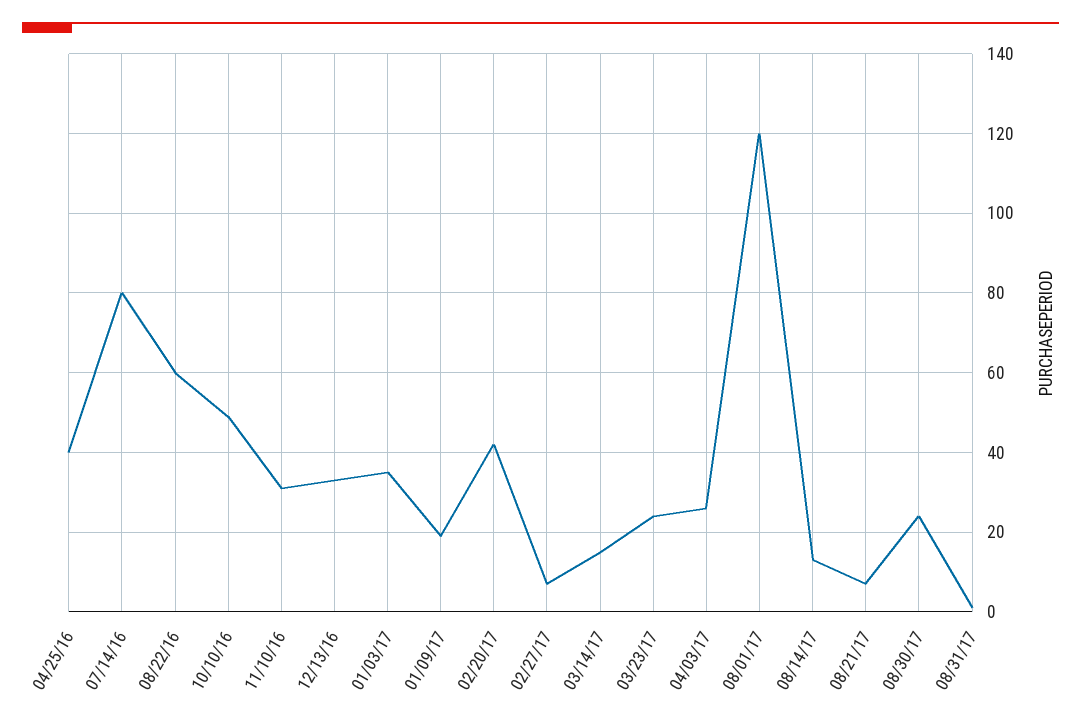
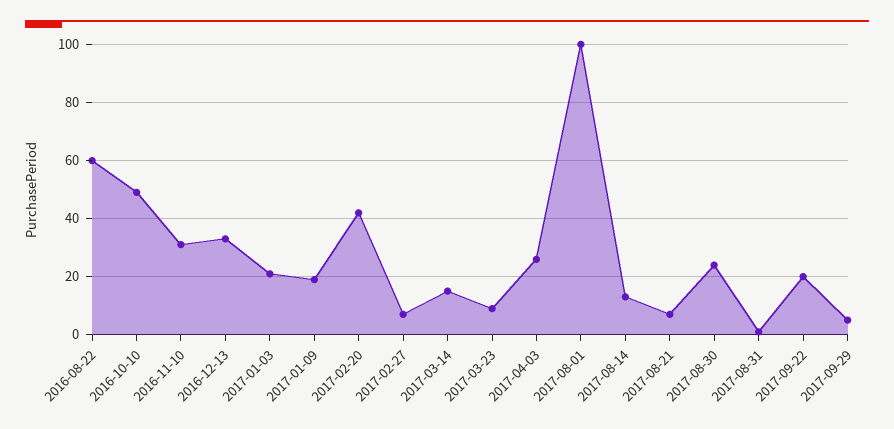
04/25/16: 40 -> none
07/14/16: 80 -> none
01/03/17: 35 -> 20
03/23/17: 25 -> 10
08/01/17: 120 -> 100
2017-09-22: none -> 20
2017-09-29: none -> 5

